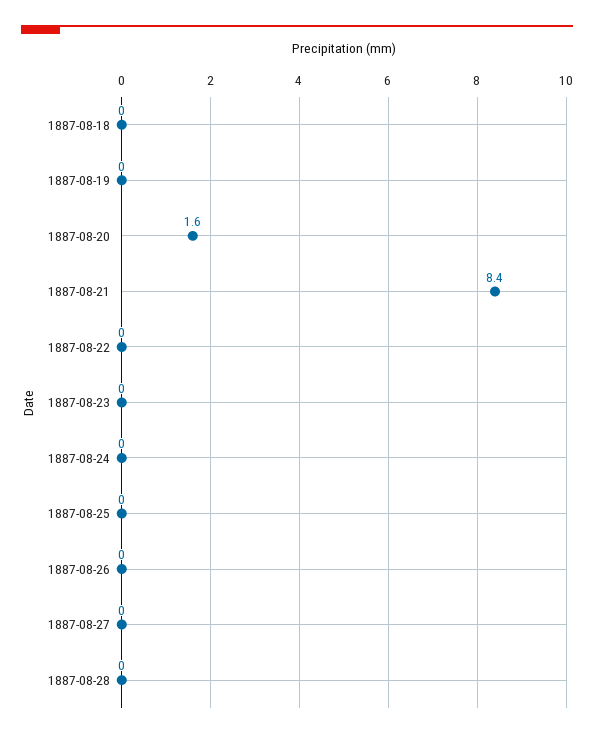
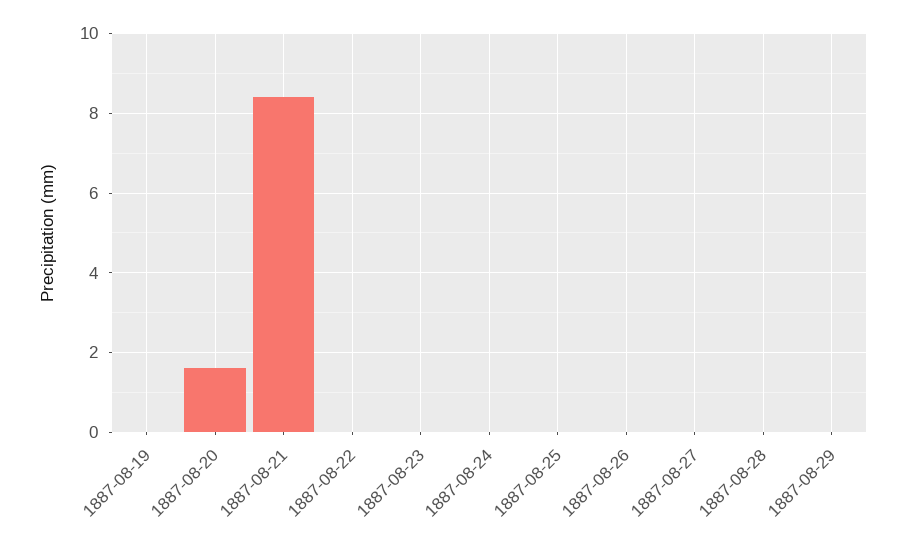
1887-08-18: 0 -> none
1887-08-29: none -> 0

